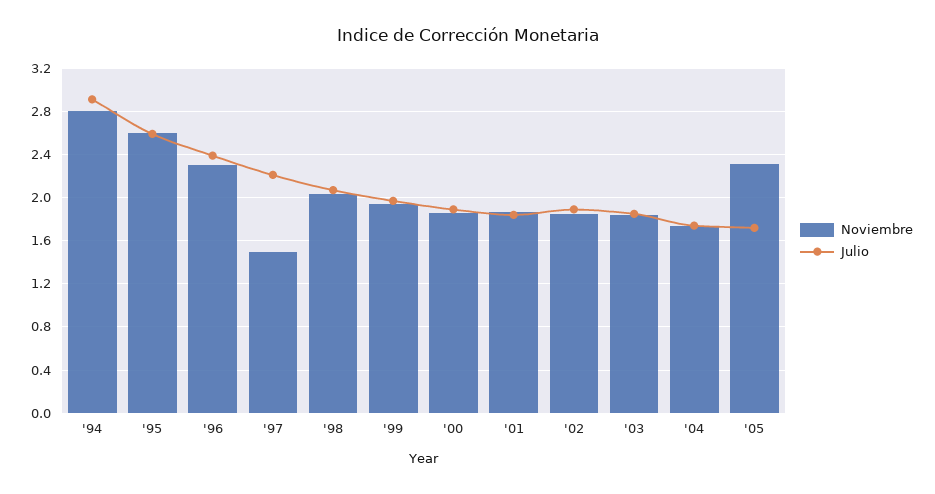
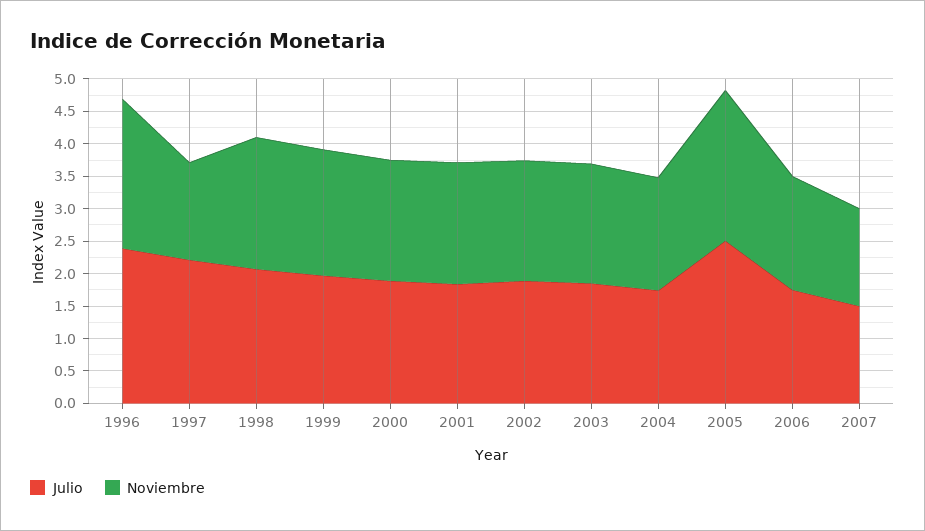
Noviembre, '94: 2.8 -> none
Julio, '94: 2.9 -> none
Noviembre, '95: 2.6 -> none
Julio, '95: 2.6 -> none
Julio, '05: 1.7 -> 2.5
Julio, 2006: none -> 1.75
Noviembre, 2006: none -> 1.75
Julio, 2007: none -> 1.5
Noviembre, 2007: none -> 1.5

